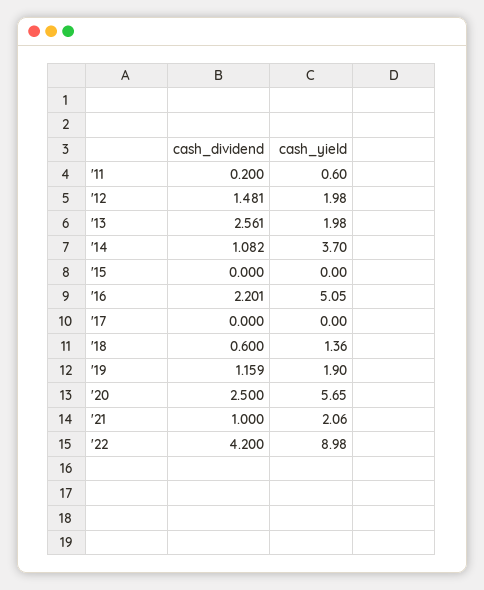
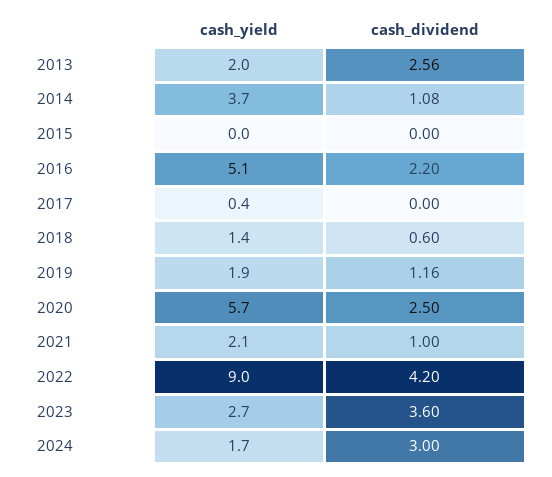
cash_dividend, '11: 0.2 -> none
cash_yield, '11: 0.6 -> none
cash_dividend, '12: 1.481 -> none
cash_yield, '12: 1.98 -> none
cash_yield, '17: 0 -> 0.4
cash_yield, 2023: none -> 2.7
cash_dividend, 2023: none -> 3.6
cash_yield, 2024: none -> 1.7
cash_dividend, 2024: none -> 3

